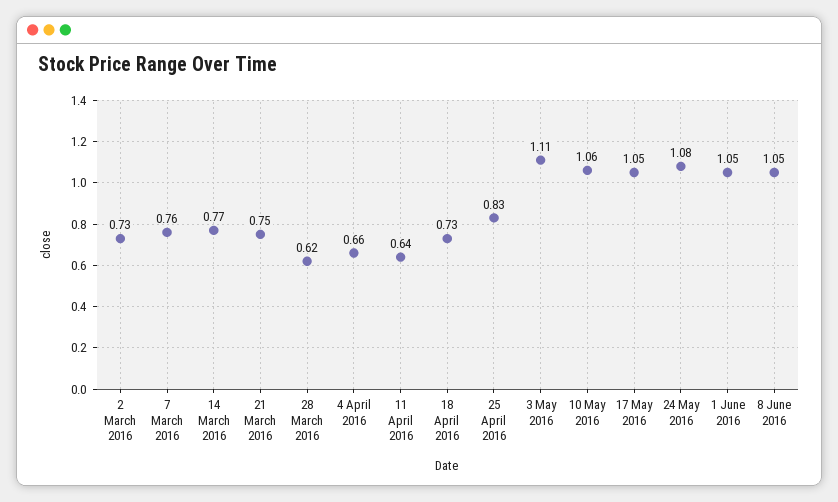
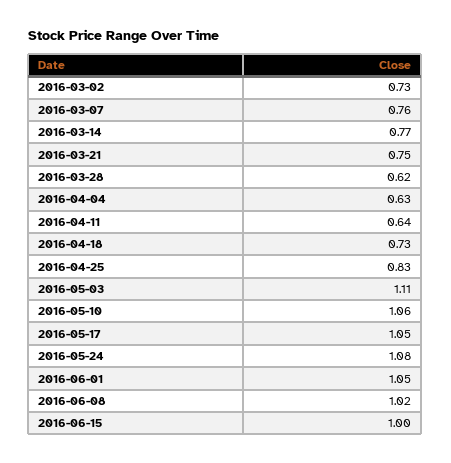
4 April 2016: 0.66 -> 0.63
8 June 2016: 1.05 -> 1.02
2016-06-15: none -> 1

